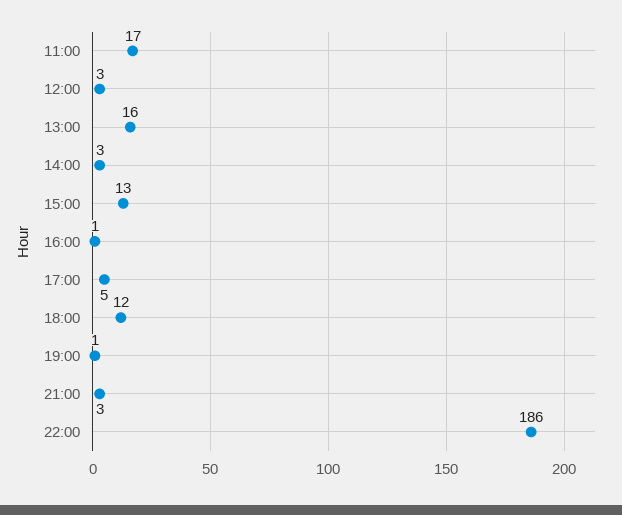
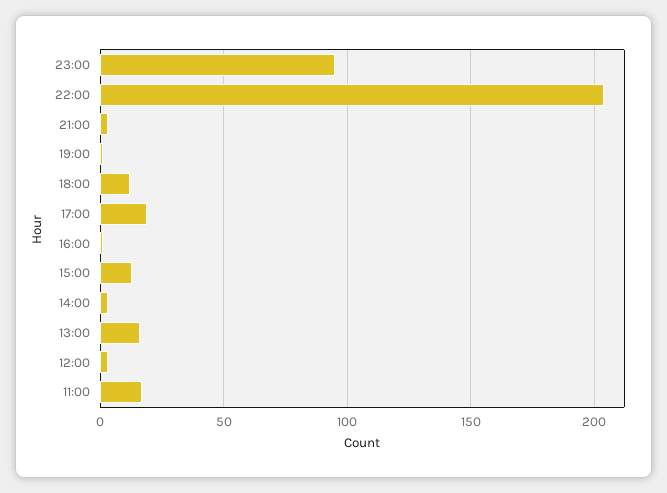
17:00: 5 -> 20
22:00: 186 -> 205
23:00: none -> 95

